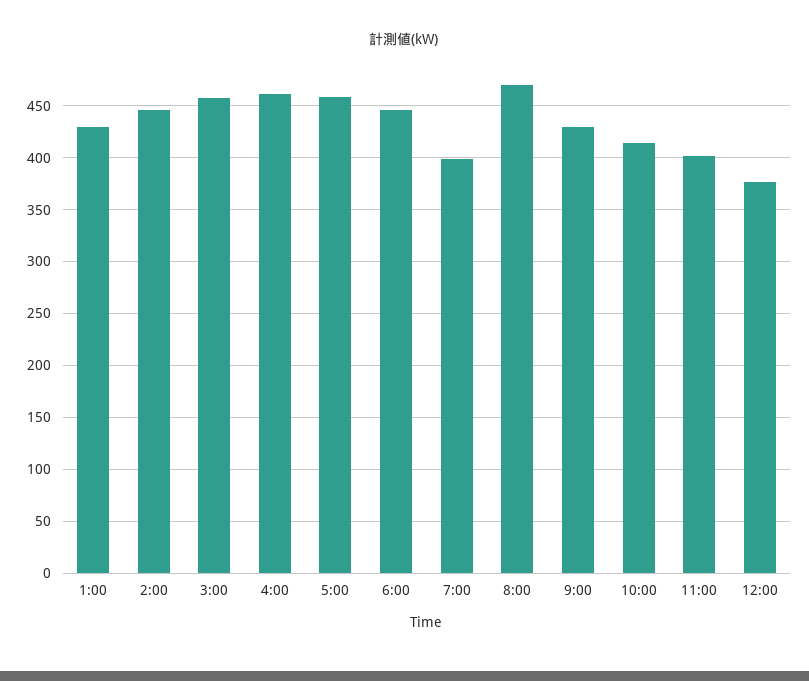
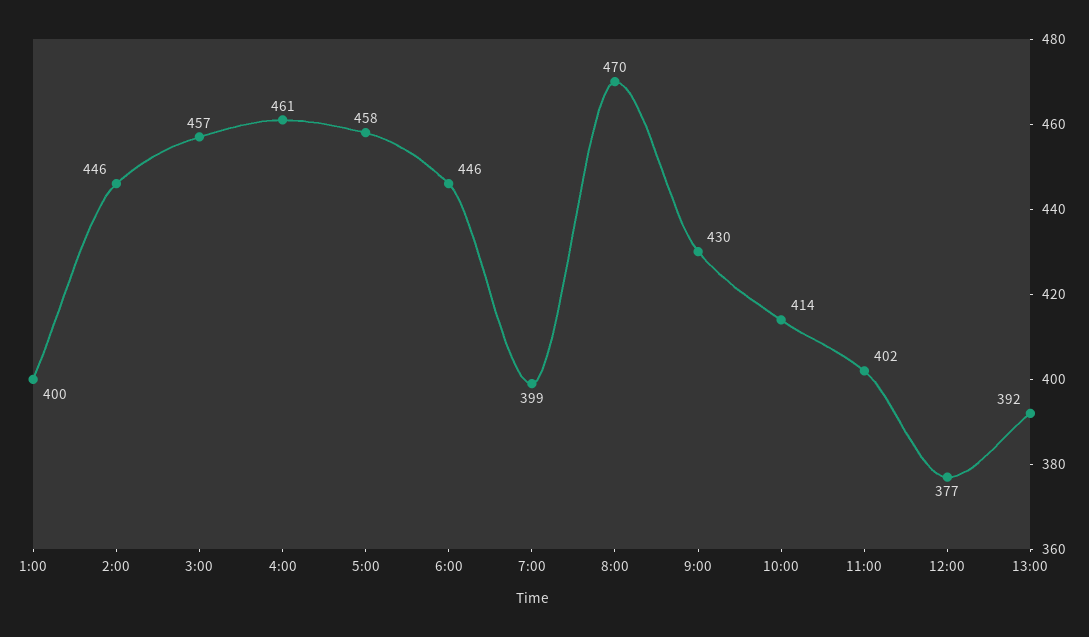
1:00: 430 -> 400
13:00: none -> 392

